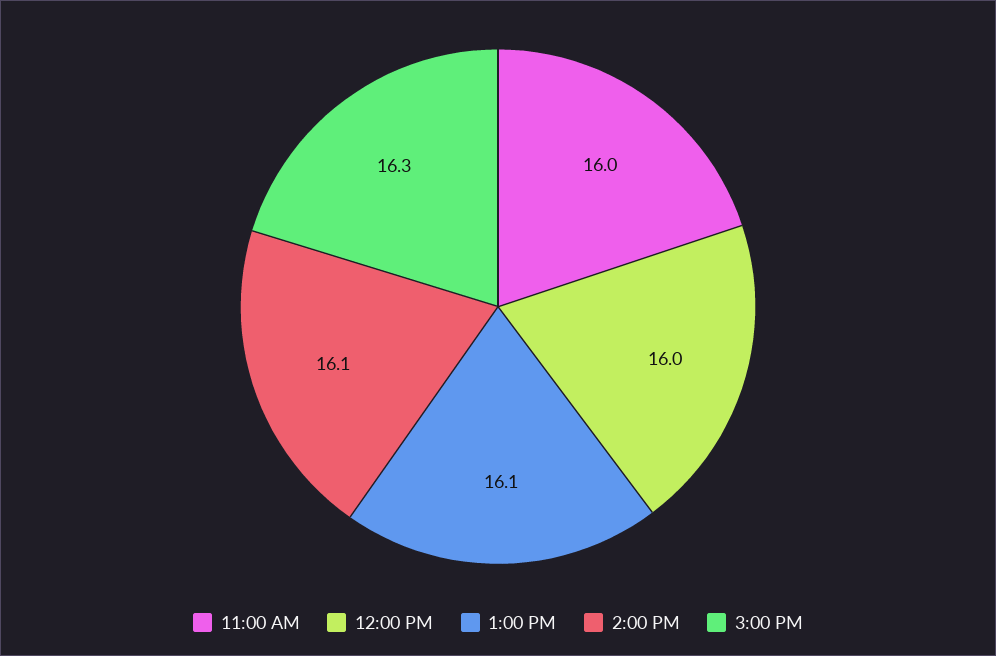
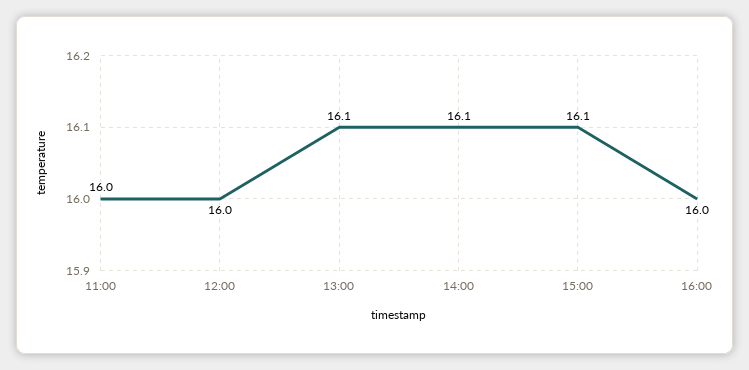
3:00 PM: 16.3 -> 16.1
16:00: none -> 16

